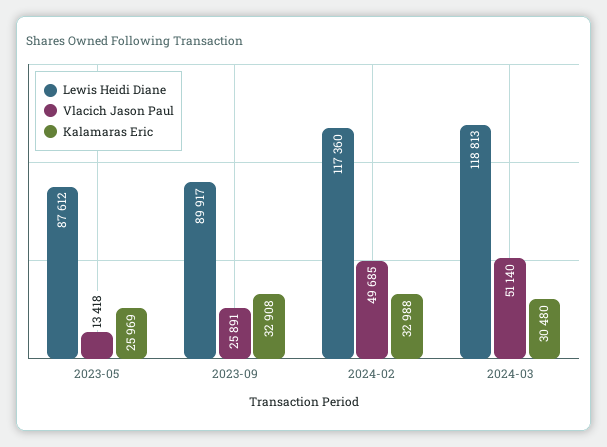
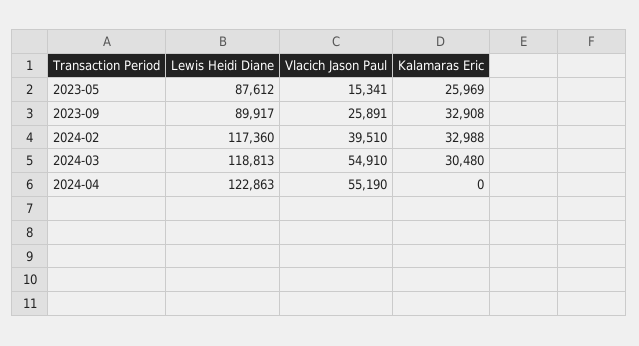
Vlacich Jason Paul, 2023-05: 13418 -> 15341
Vlacich Jason Paul, 2024-02: 49685 -> 39510
Vlacich Jason Paul, 2024-03: 51140 -> 54910
Lewis Heidi Diane, 2024-04: none -> 122863
Vlacich Jason Paul, 2024-04: none -> 55190
Kalamaras Eric, 2024-04: none -> 0

